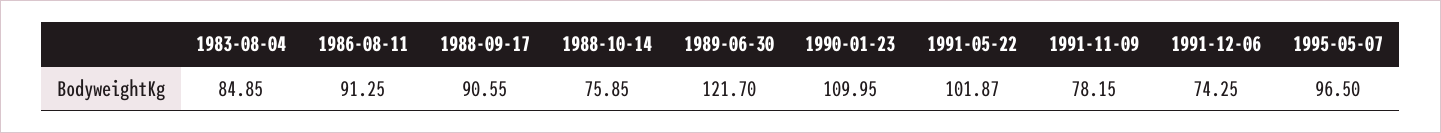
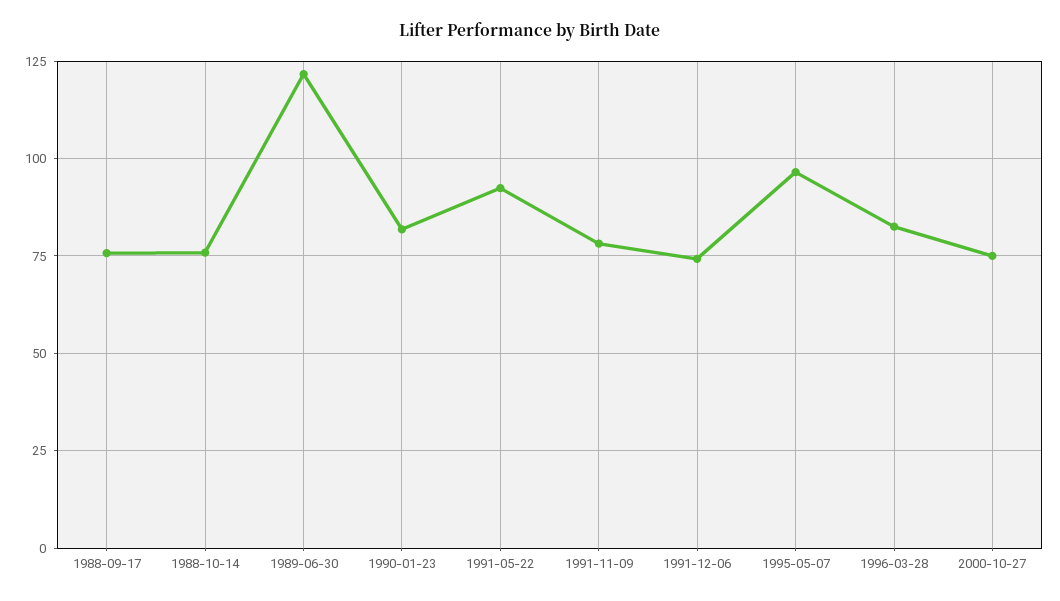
1983-08-04: 84.85 -> none
1986-08-11: 91.25 -> none
1988-09-17: 90.55 -> 75
1990-01-23: 109.95 -> 82.5
1991-05-22: 101.87 -> 92.5
1996-03-28: none -> 82.5
2000-10-27: none -> 75

